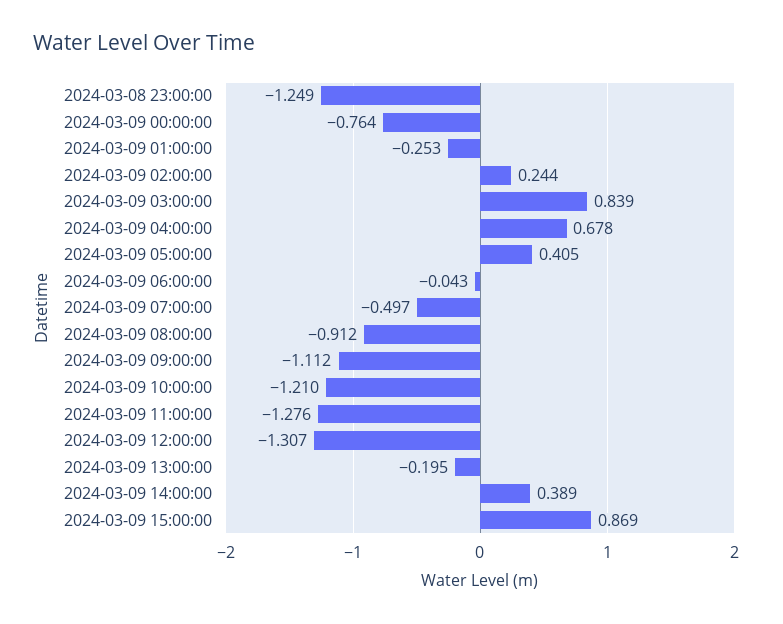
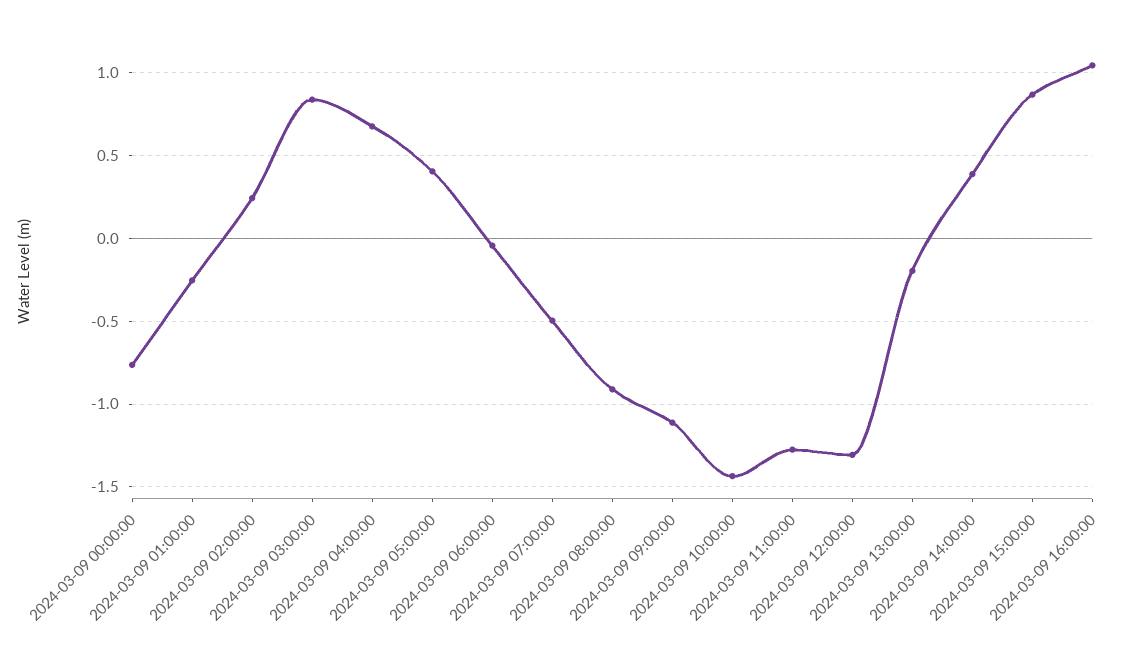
2024-03-08 23:00:00: -1.249 -> none
2024-03-09 10:00:00: -1.21 -> -1.45
2024-03-09 16:00:00: none -> 1.05

